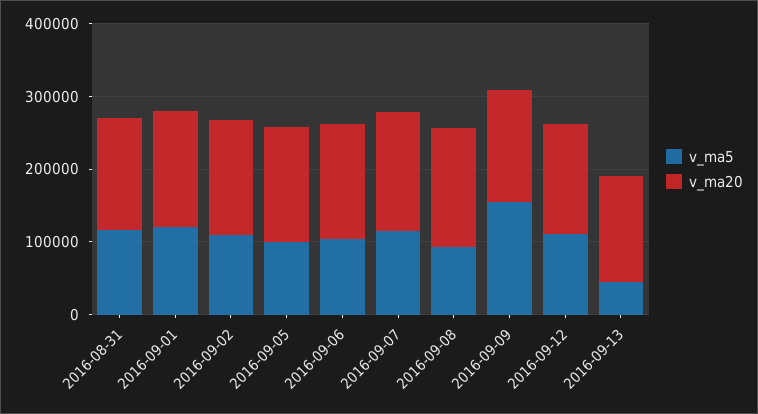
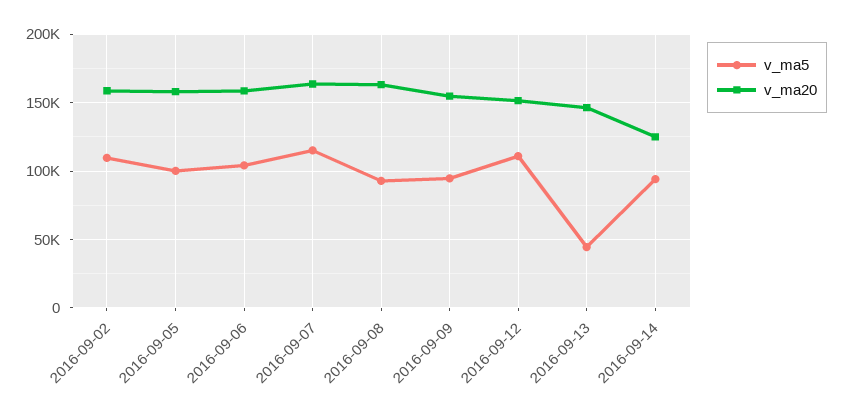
v_ma5, 2016-08-31: 120000 -> none
v_ma20, 2016-08-31: 160000 -> none
v_ma5, 2016-09-01: 120000 -> none
v_ma20, 2016-09-01: 160000 -> none
v_ma5, 2016-09-09: 160000 -> 95000
v_ma5, 2016-09-14: none -> 95000
v_ma20, 2016-09-14: none -> 125000

